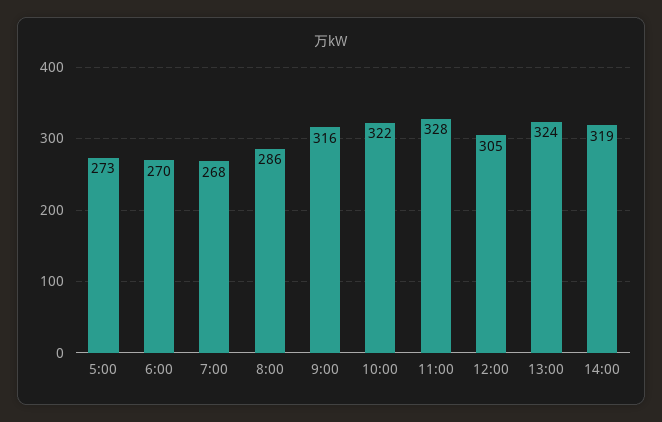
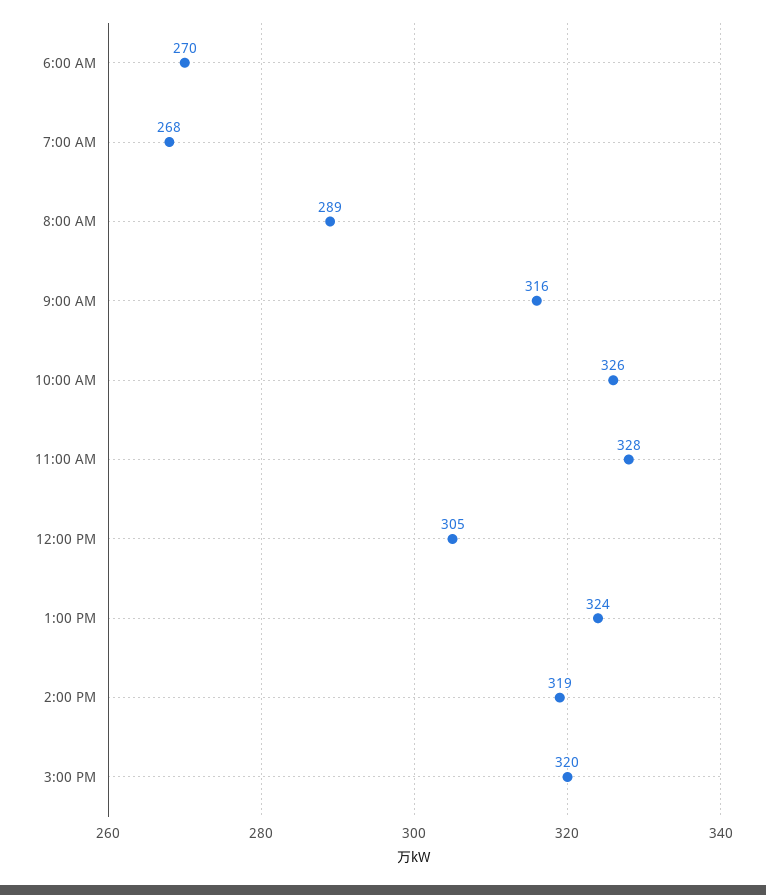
5:00: 273 -> none
8:00: 286 -> 289
10:00: 322 -> 326
3:00 PM: none -> 320

